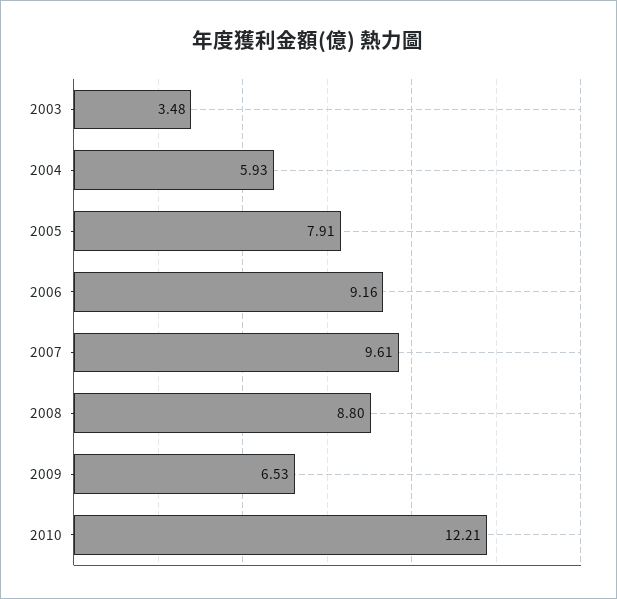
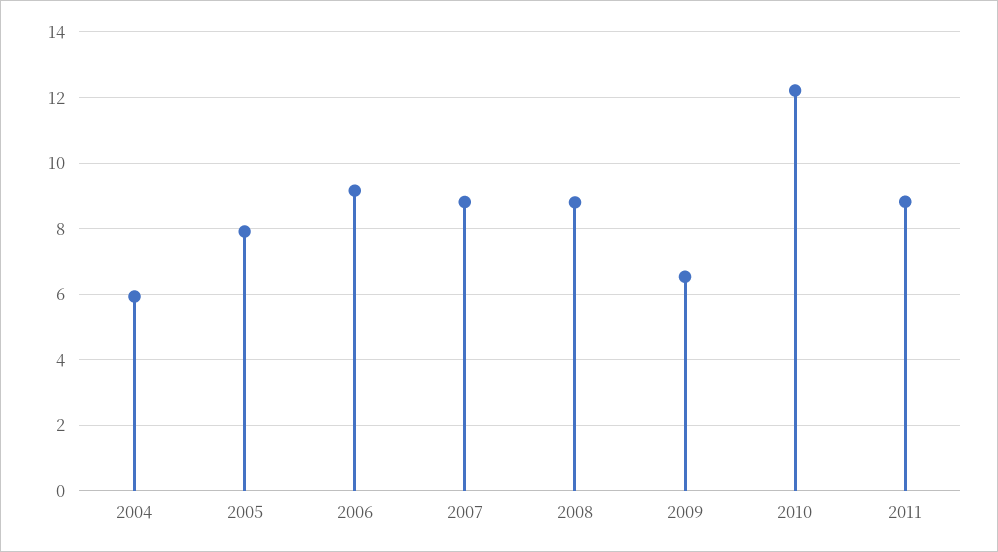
2003: 3.48 -> none
2007: 9.61 -> 8.8
2011: none -> 8.8

